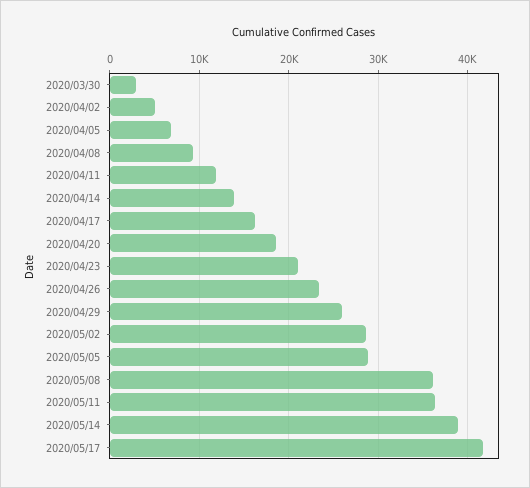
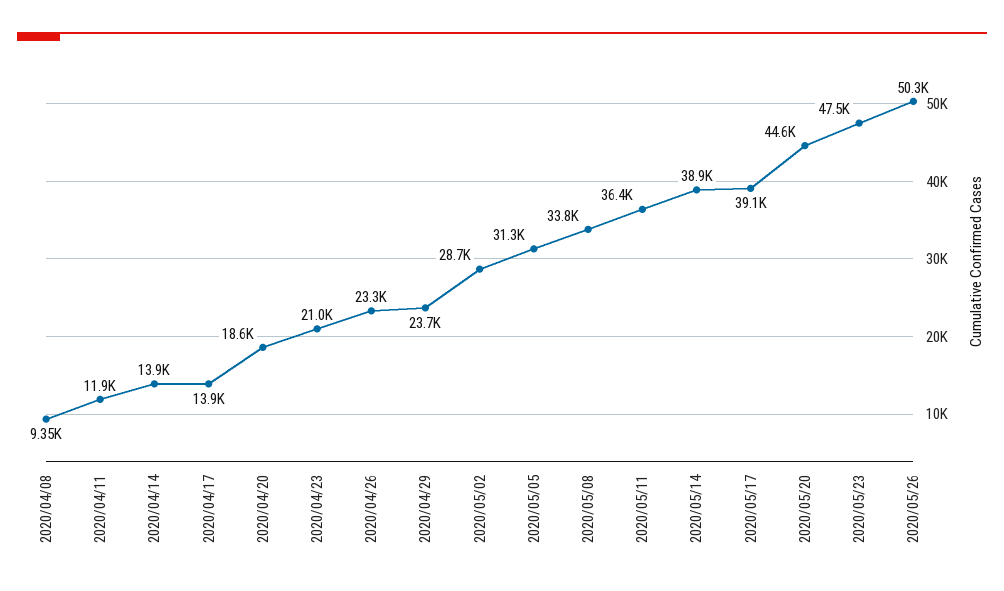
2020/03/30: 3000 -> none
2020/04/02: 5000 -> none
2020/04/05: 7000 -> none
2020/04/17: 16000 -> 13900
2020/04/29: 26000 -> 23700
2020/05/05: 29000 -> 31300
2020/05/08: 36000 -> 33800
2020/05/17: 42000 -> 39100
2020/05/20: none -> 44600
2020/05/23: none -> 47500
2020/05/26: none -> 50300

